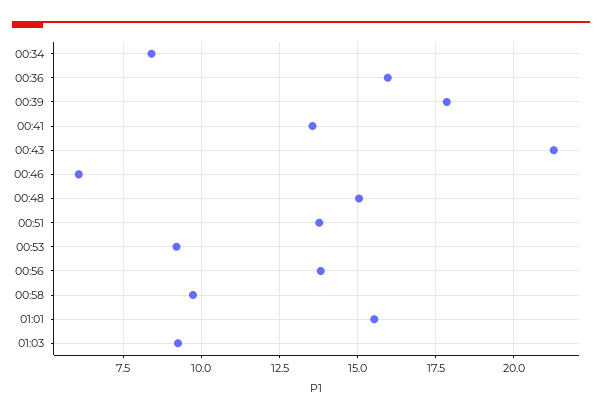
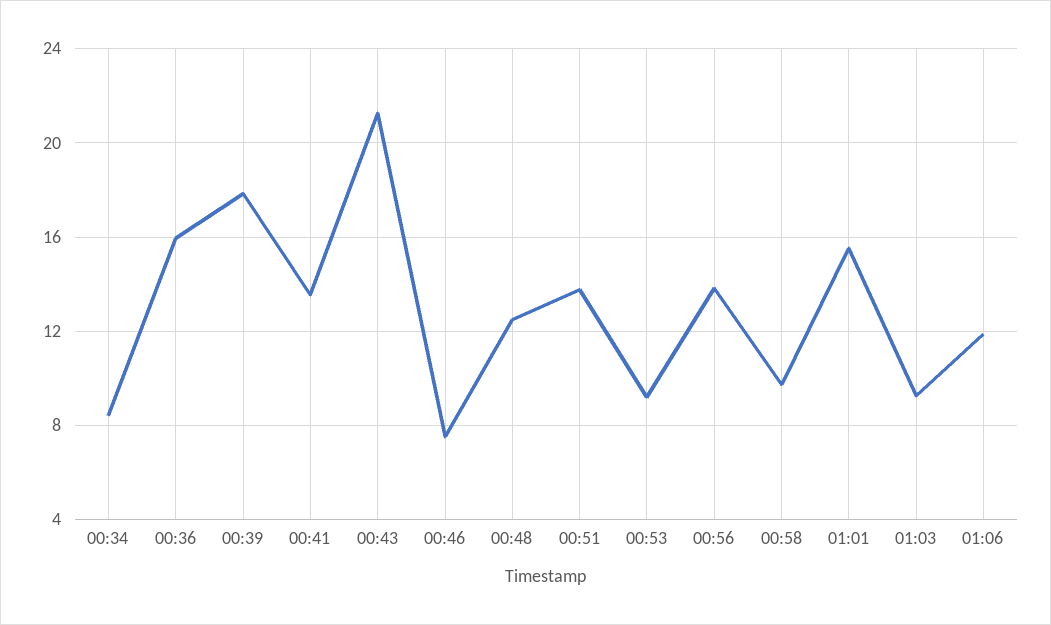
00:46: 6 -> 7.5
00:48: 15 -> 12.5
01:06: none -> 12

